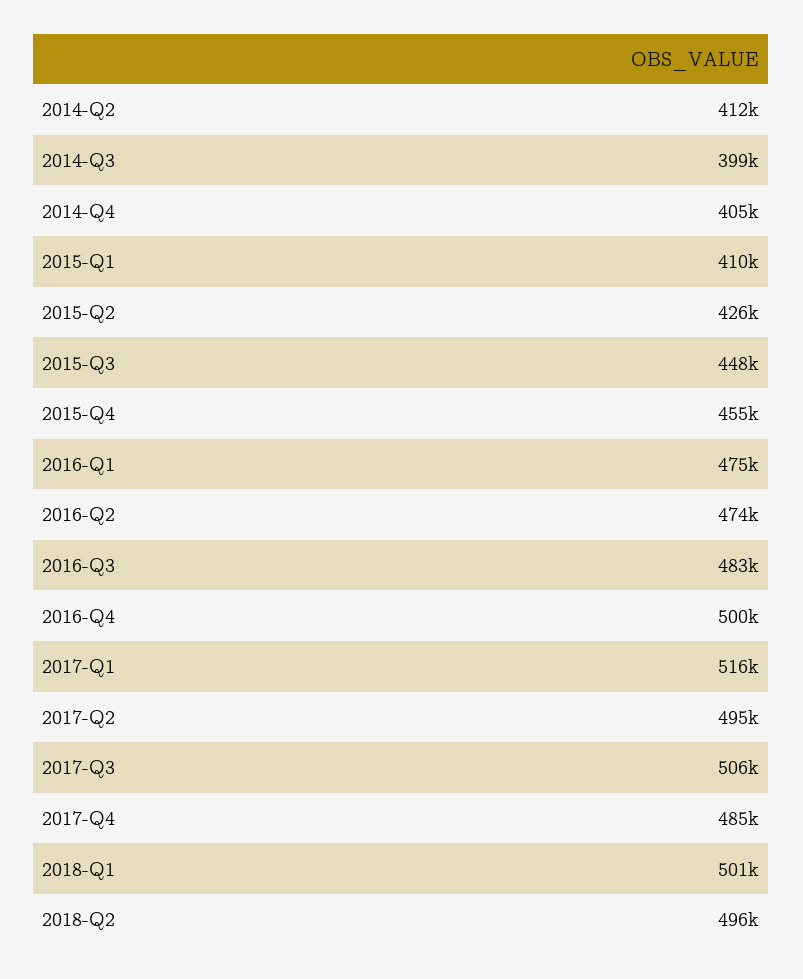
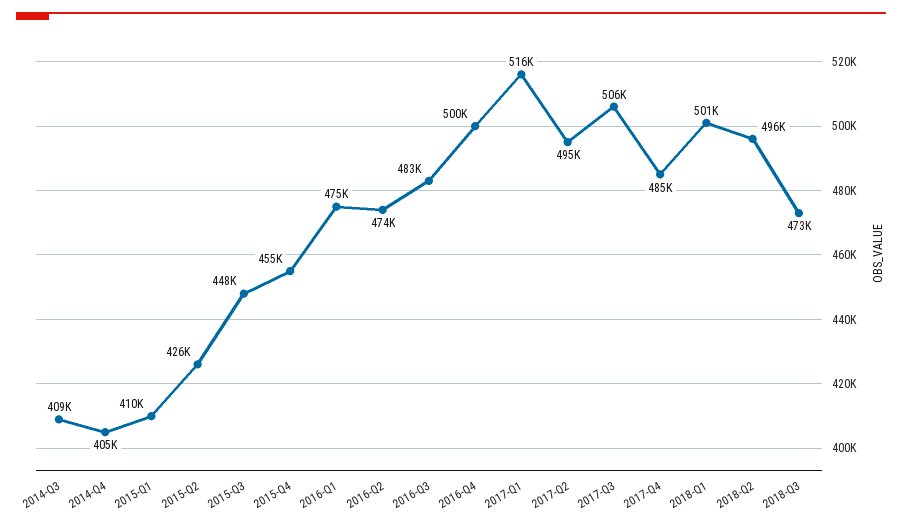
2014-Q2: 412000 -> none
2014-Q3: 399000 -> 409000
2018-Q3: none -> 473000

